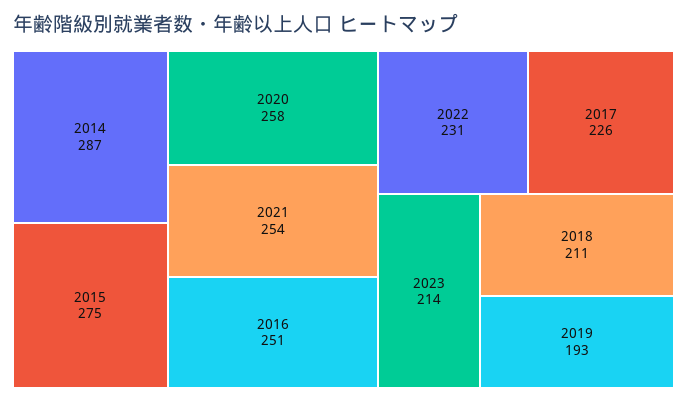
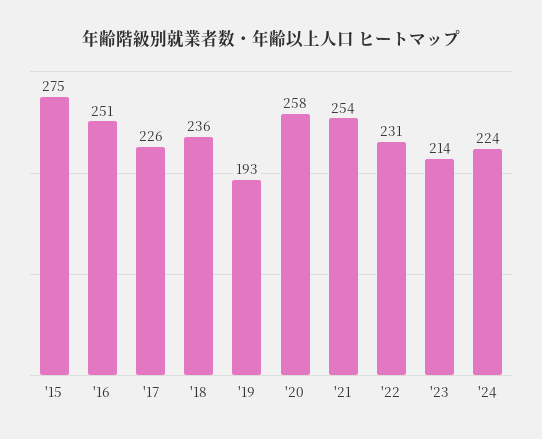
2014: 287 -> none
2018: 211 -> 236
'24: none -> 224

